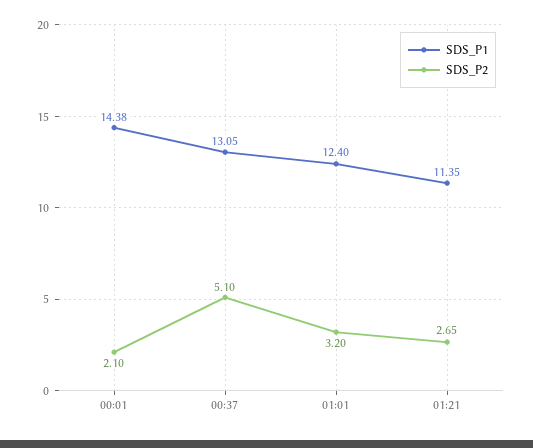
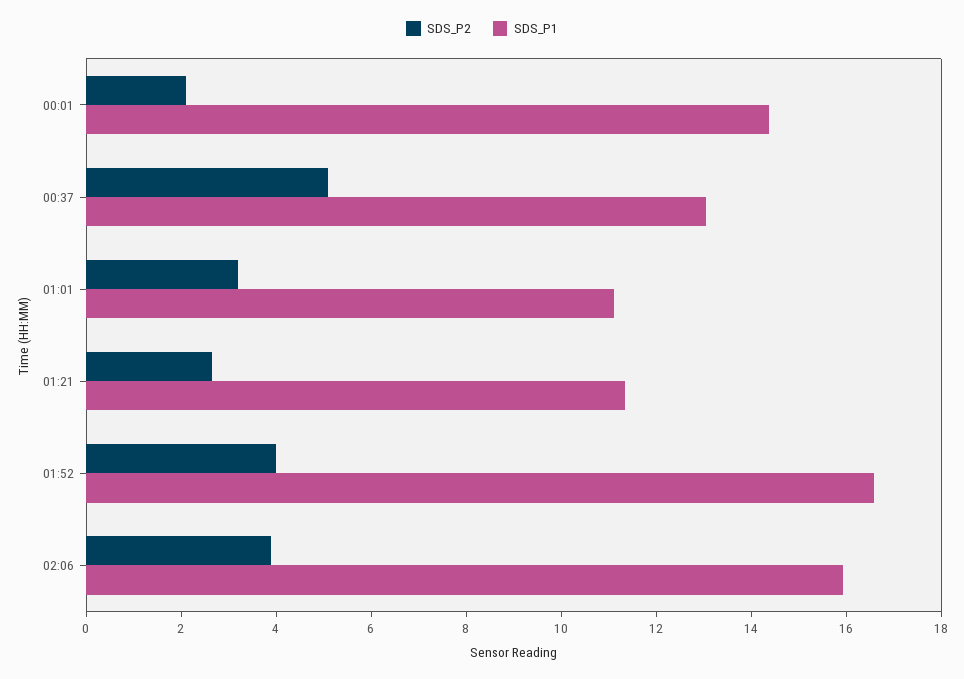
SDS_P1, 01:01: 12.4 -> 11
SDS_P2, 01:52: none -> 4
SDS_P1, 01:52: none -> 16.5
SDS_P2, 02:06: none -> 4
SDS_P1, 02:06: none -> 16

